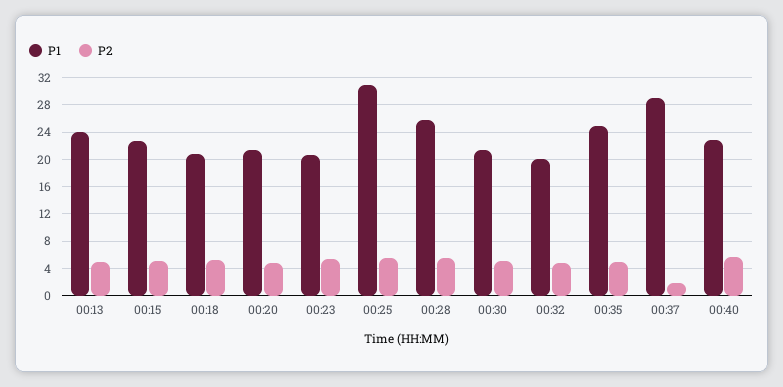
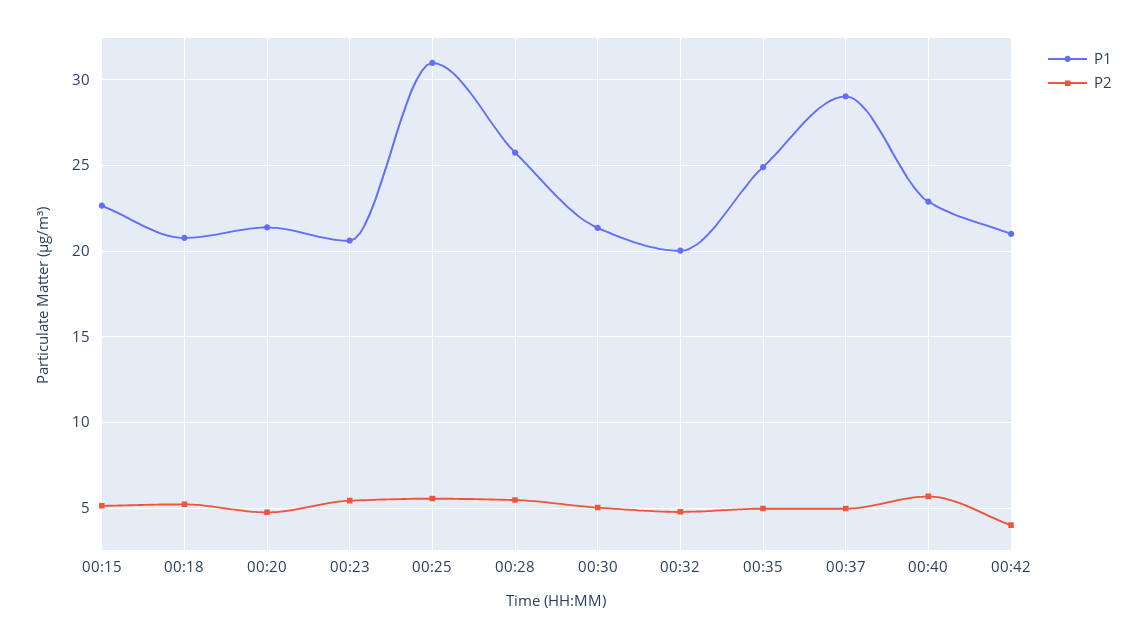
P1, 00:13: 24 -> none
P2, 00:13: 5 -> none
P2, 00:37: 2 -> 5
P1, 00:42: none -> 21
P2, 00:42: none -> 4

